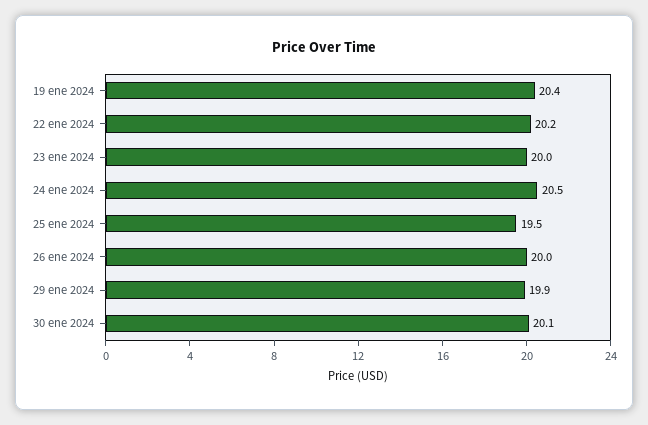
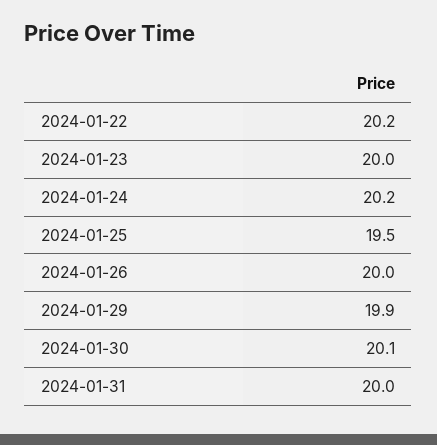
19 ene 2024: 20.4 -> none
24 ene 2024: 20.5 -> 20.2
2024-01-31: none -> 20

